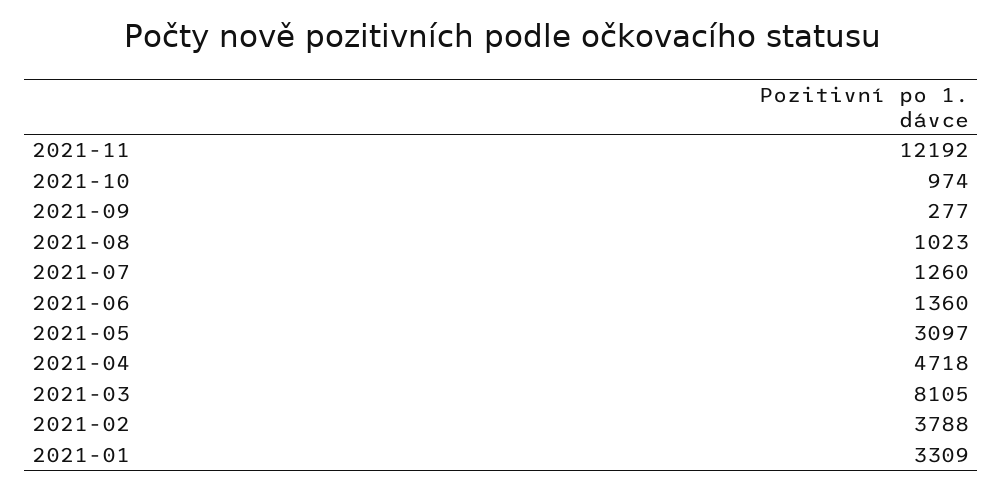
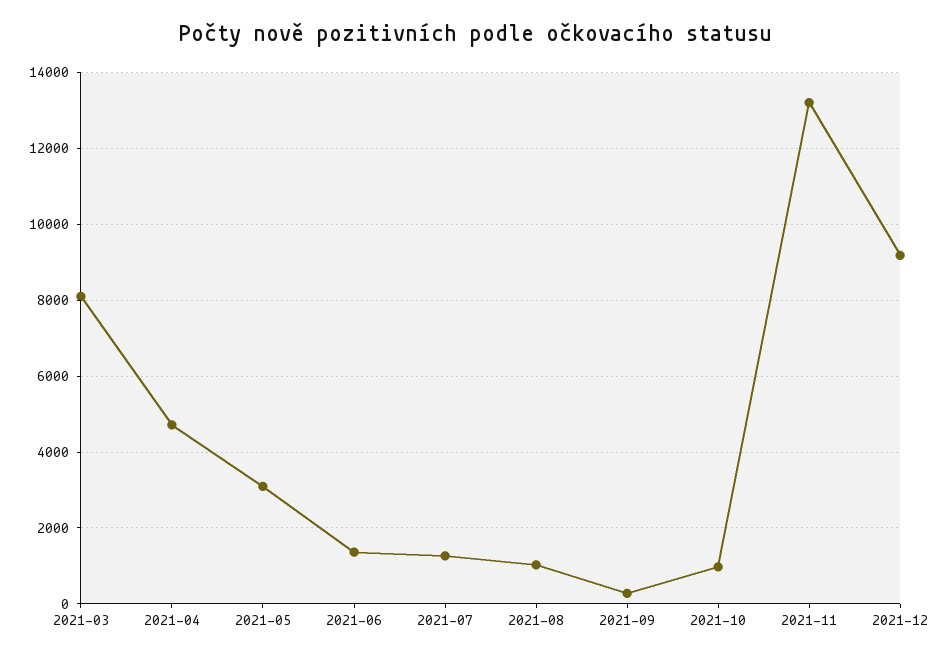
2021-11: 12192 -> 13200
2021-02: 3788 -> none
2021-01: 3309 -> none
2021-12: none -> 9200

